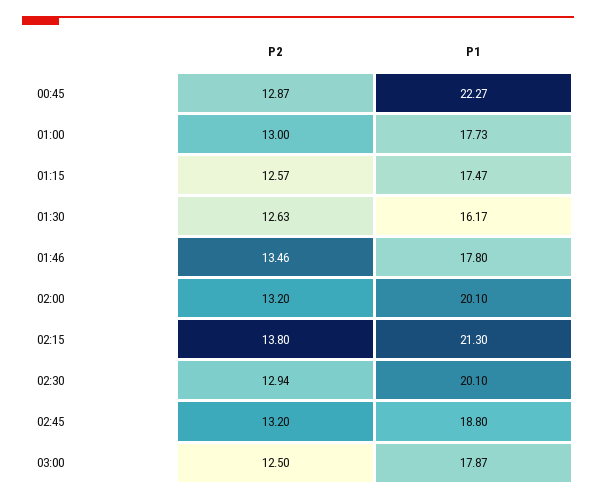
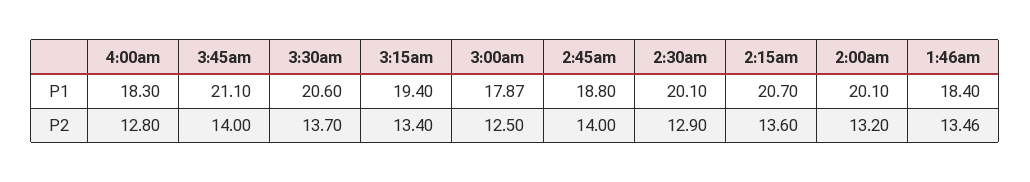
P2, 00:45: 12.87 -> none
P1, 00:45: 22.27 -> none
P2, 01:00: 13 -> none
P1, 01:00: 17.73 -> none
P2, 01:15: 12.57 -> none
P1, 01:15: 17.47 -> none
P2, 01:30: 12.63 -> none
P1, 01:30: 16.17 -> none
P1, 01:46: 17.8 -> 18.4
P2, 02:15: 13.8 -> 13.6
P1, 02:15: 21.3 -> 20.7
P2, 02:30: 12.94 -> 12.9
P2, 02:45: 13.2 -> 14
P1, 4:00am: none -> 18.3
P1, 3:45am: none -> 21.1
P1, 3:30am: none -> 20.6
P1, 3:15am: none -> 19.4
P2, 4:00am: none -> 12.8
P2, 3:45am: none -> 14
P2, 3:30am: none -> 13.7
P2, 3:15am: none -> 13.4

